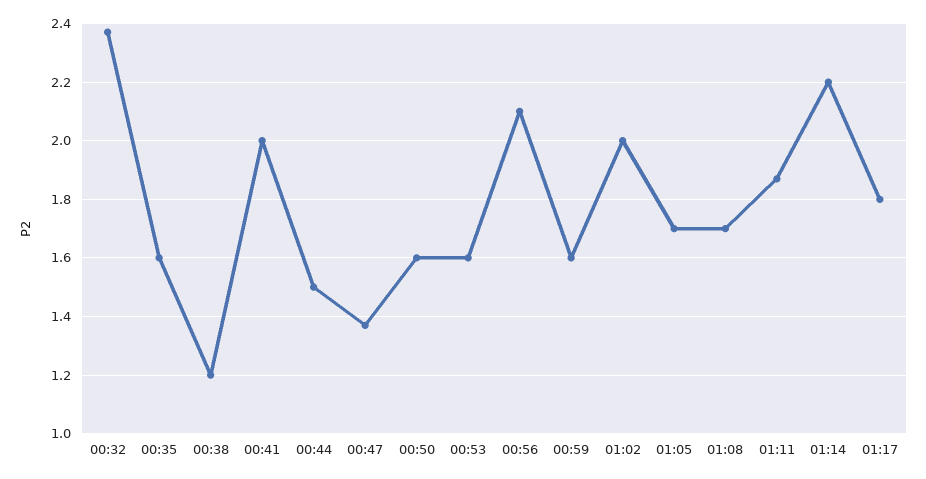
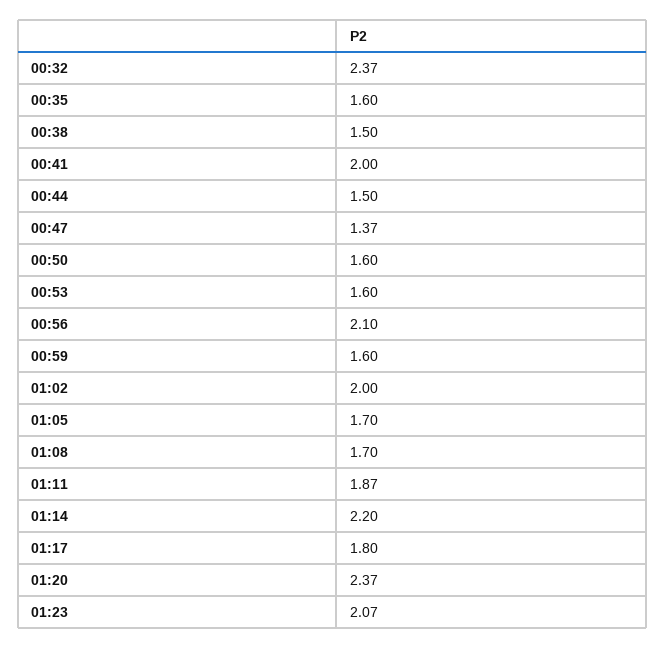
00:38: 1.2 -> 1.5
01:20: none -> 2.37
01:23: none -> 2.07

